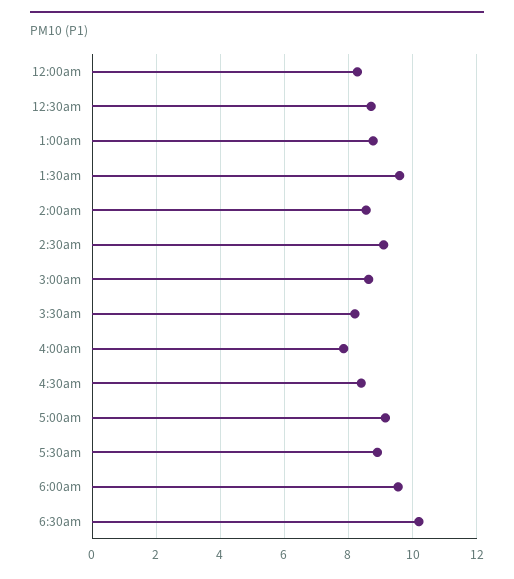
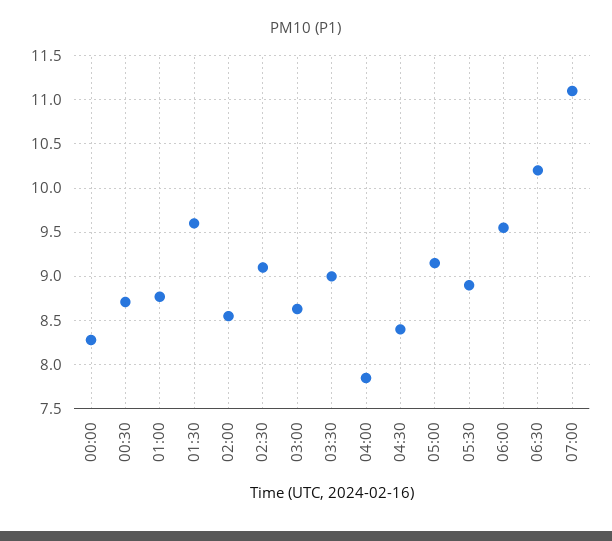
3:30am: 8.2 -> 9
07:00: none -> 11.1

